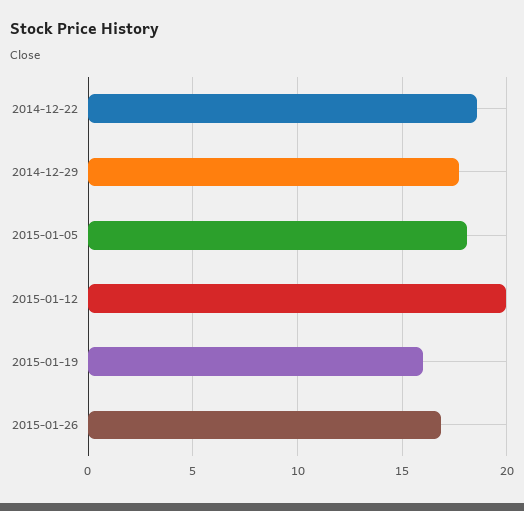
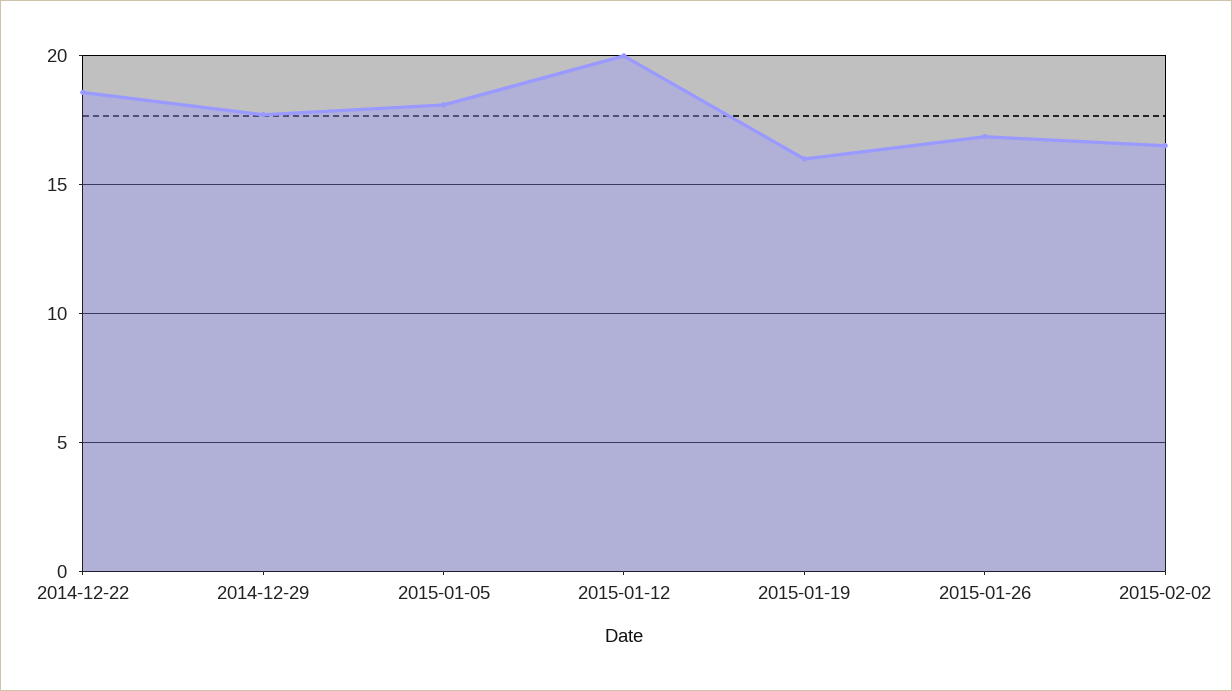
2015-02-02: none -> 16.5

